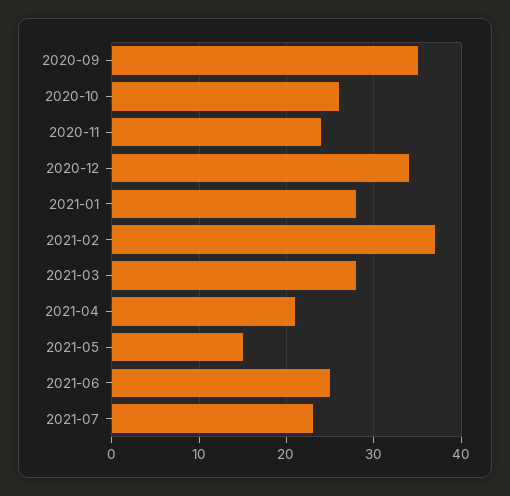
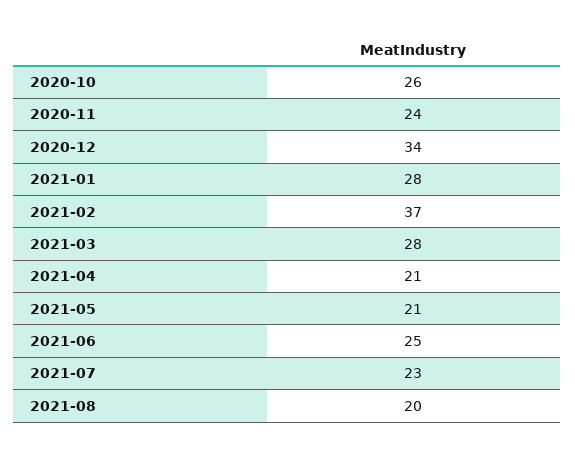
2020-09: 35 -> none
2021-05: 15 -> 21
2021-08: none -> 20

